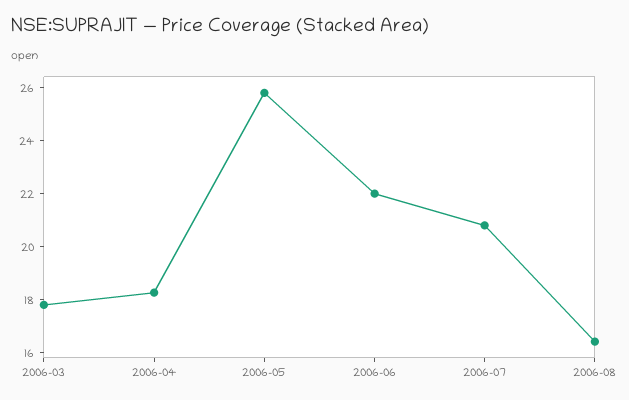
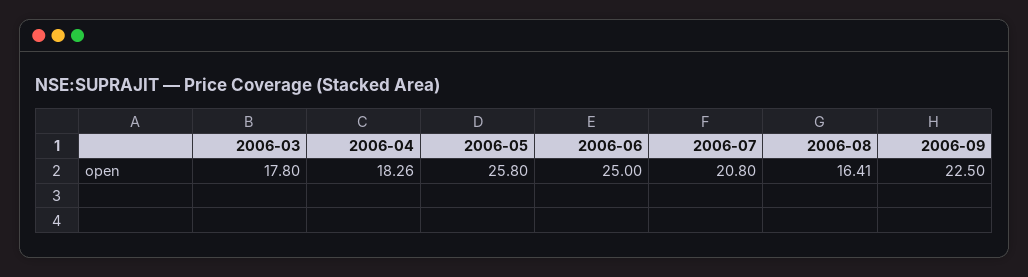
2006-06: 22 -> 25
2006-09: none -> 22.5

